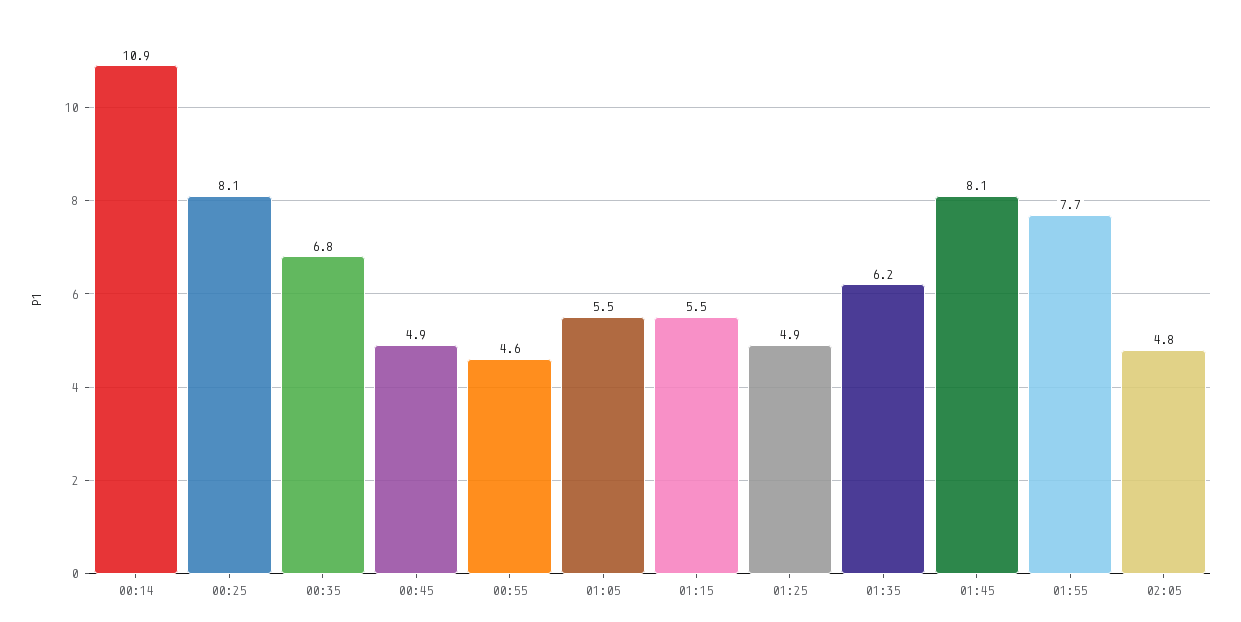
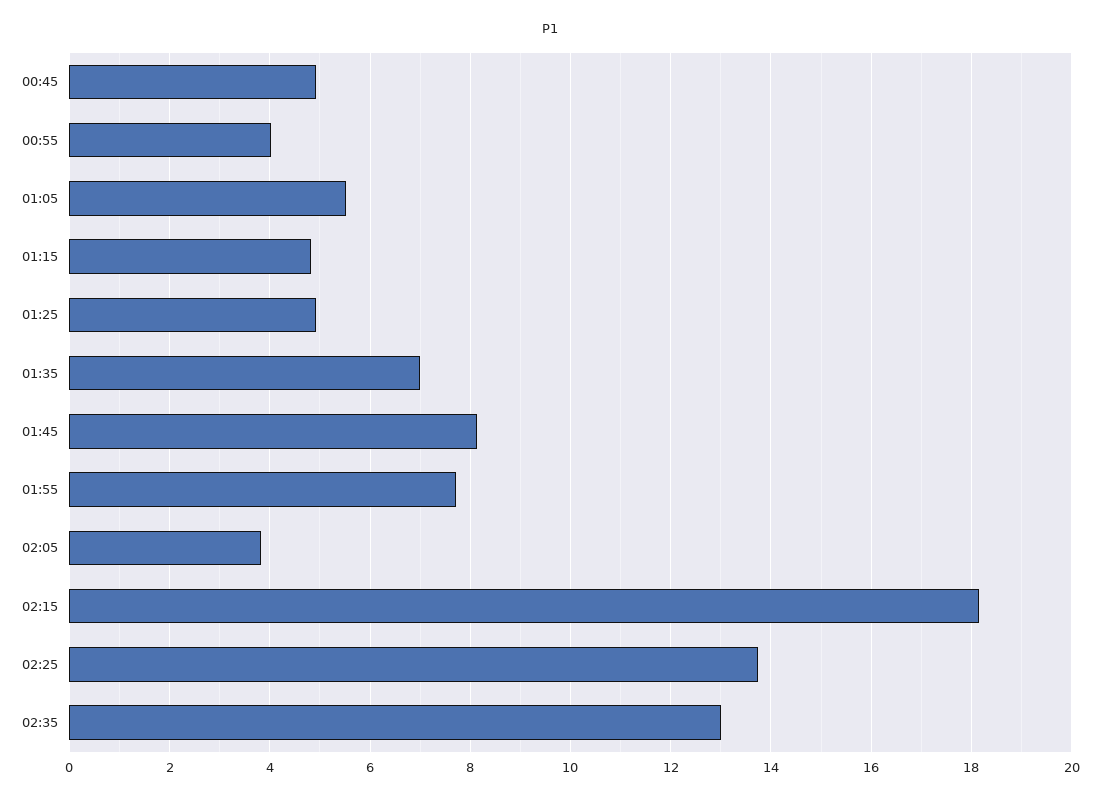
00:14: 10.9 -> none
00:25: 8.1 -> none
00:35: 6.8 -> none
00:55: 4.6 -> 4
01:15: 5.5 -> 4.8
01:35: 6.2 -> 7
02:05: 4.8 -> 3.8
02:15: none -> 18.2
02:25: none -> 13.8
02:35: none -> 13

